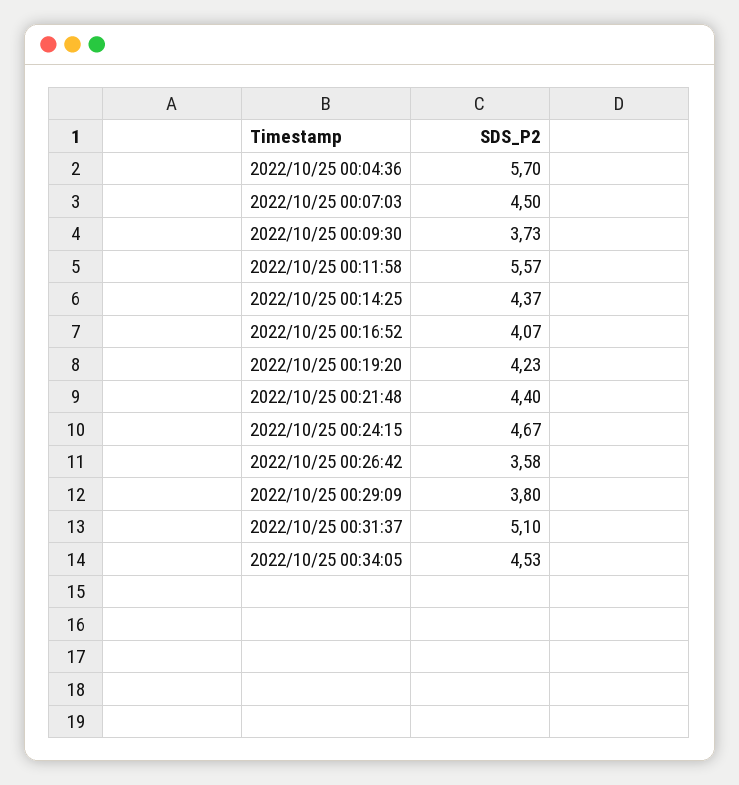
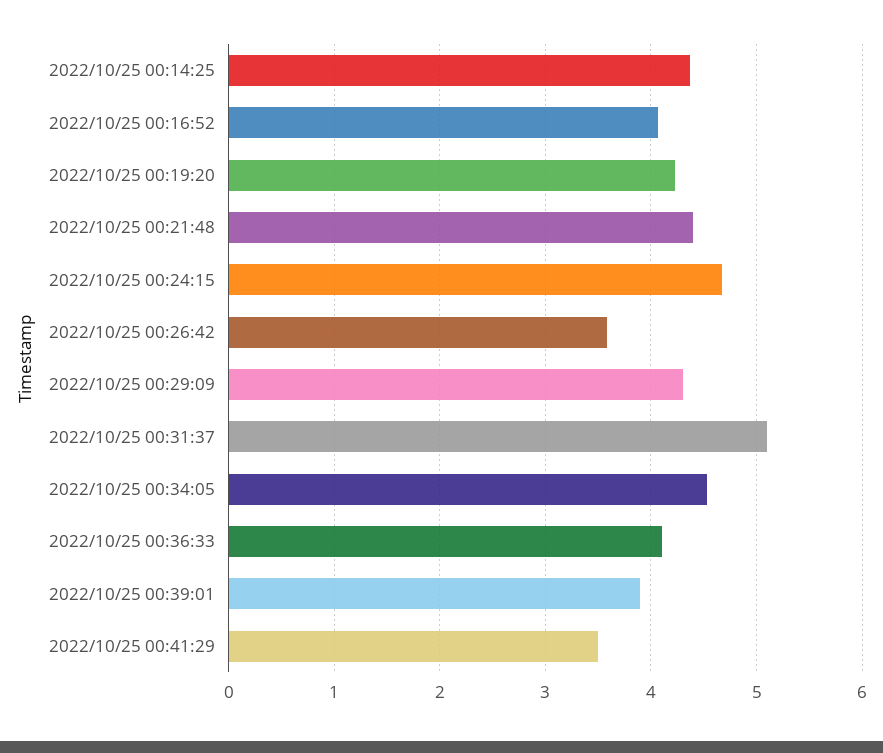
2022/10/25 00:04:36: 5.7 -> none
2022/10/25 00:07:03: 4.5 -> none
2022/10/25 00:09:30: 3.73 -> none
2022/10/25 00:11:58: 5.57 -> none
2022/10/25 00:29:09: 3.8 -> 4.3
2022/10/25 00:36:33: none -> 4.1
2022/10/25 00:39:01: none -> 3.9
2022/10/25 00:41:29: none -> 3.5

